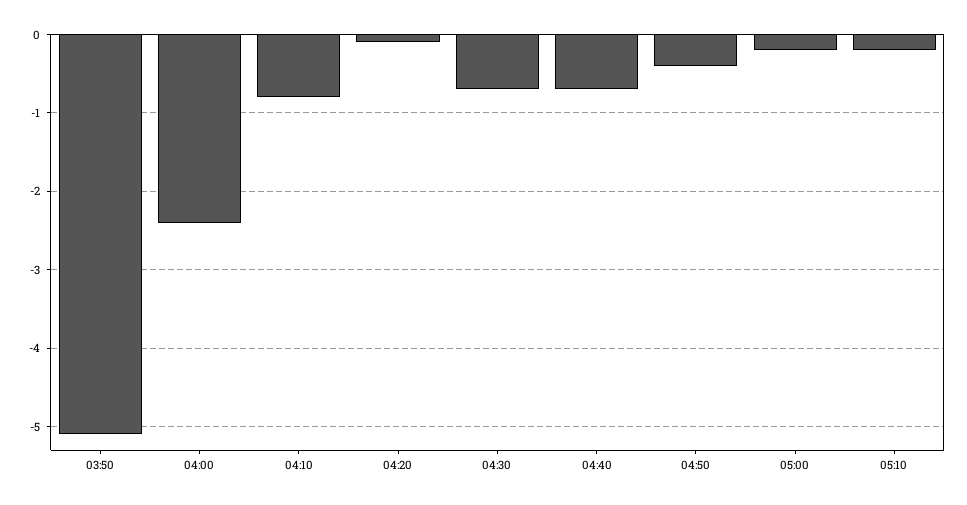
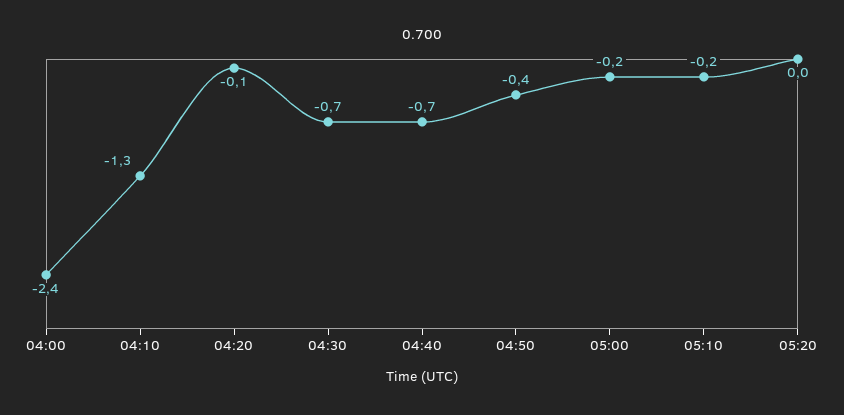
03:50: -5.1 -> none
04:10: -0.8 -> -1.3
05:20: none -> 0

